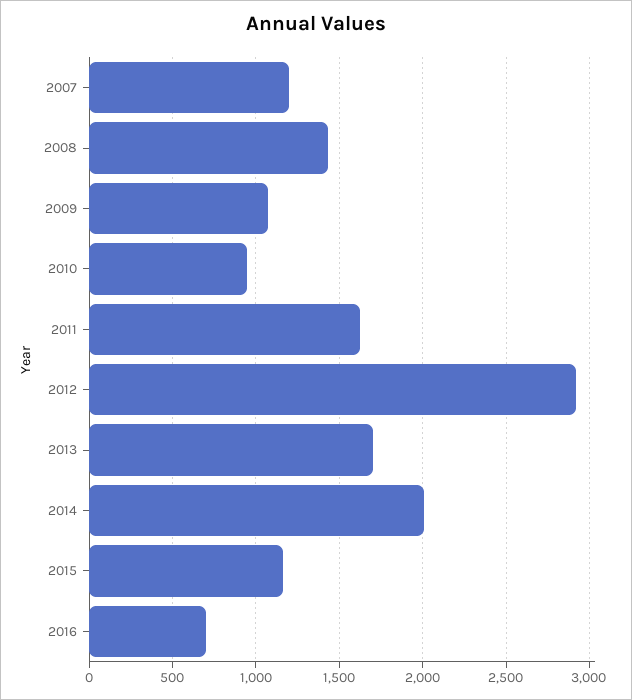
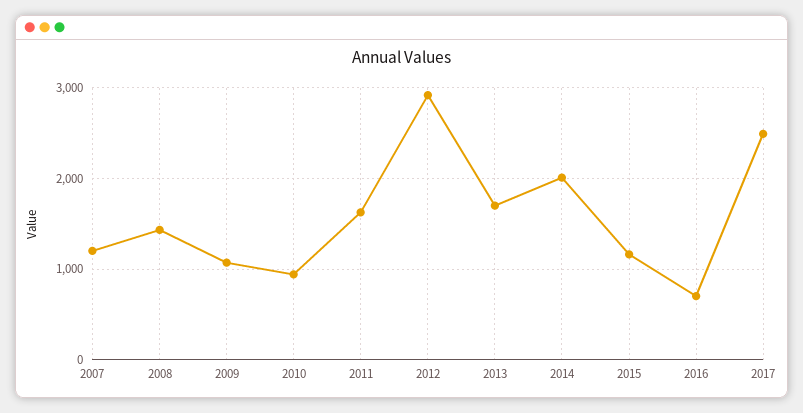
2017: none -> 2500

